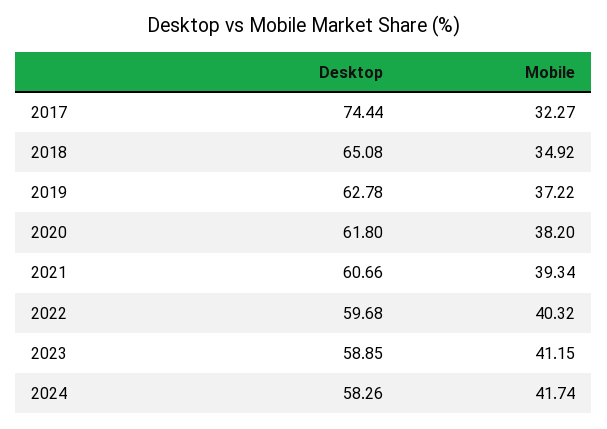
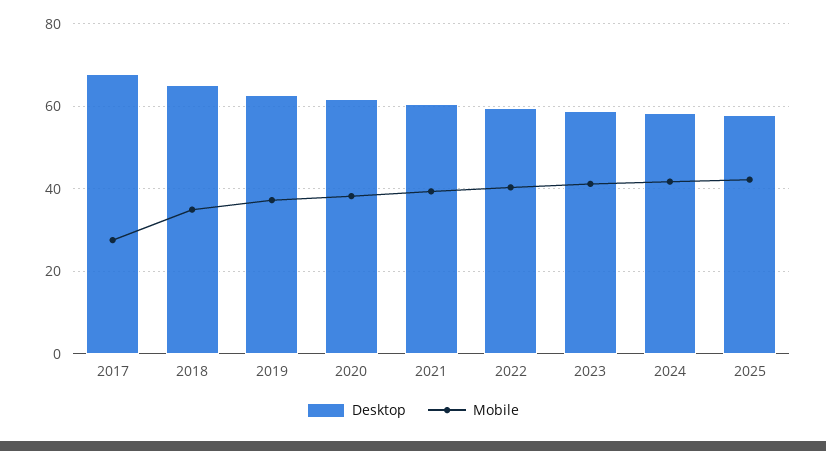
Desktop, 2017: 74.44 -> 68
Mobile, 2017: 32.27 -> 28
Desktop, 2025: none -> 58
Mobile, 2025: none -> 42

